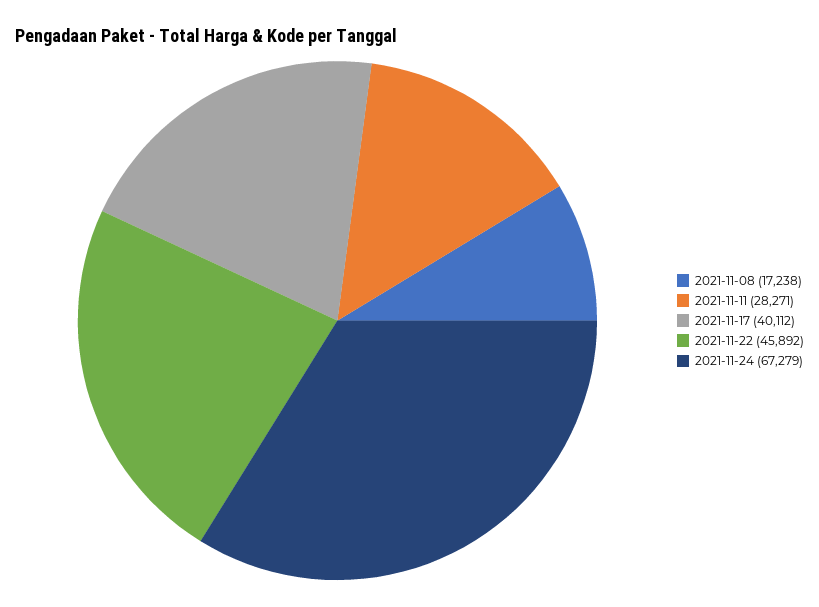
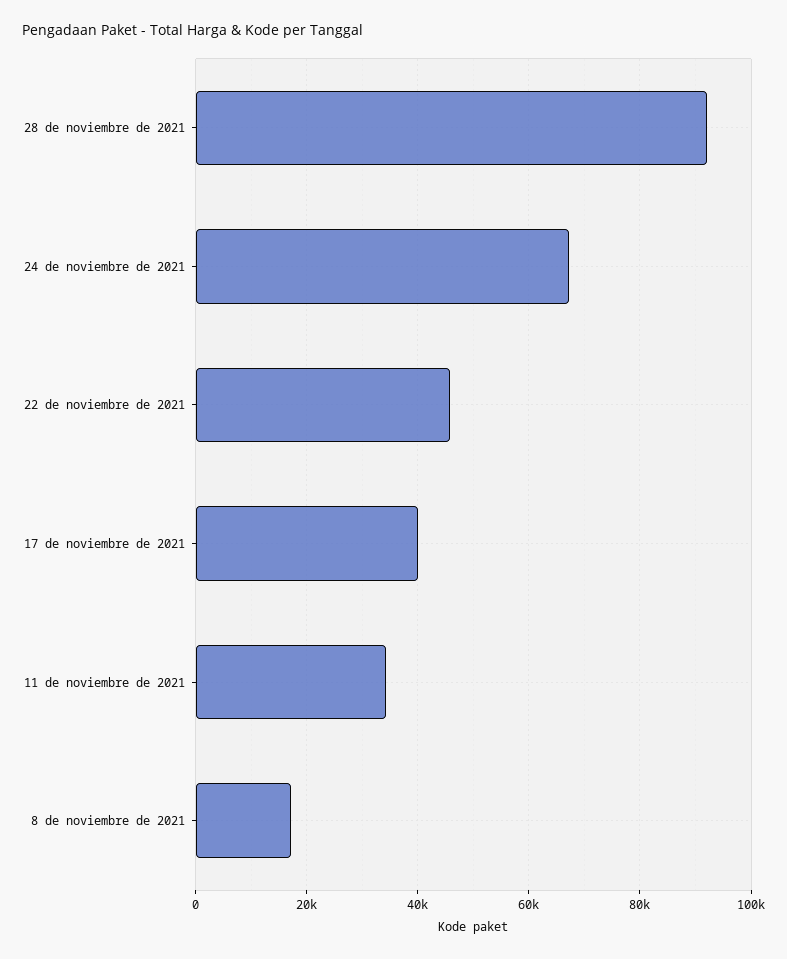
2021-11-11: 28271 -> 34000
28 de noviembre de 2021: none -> 92000

